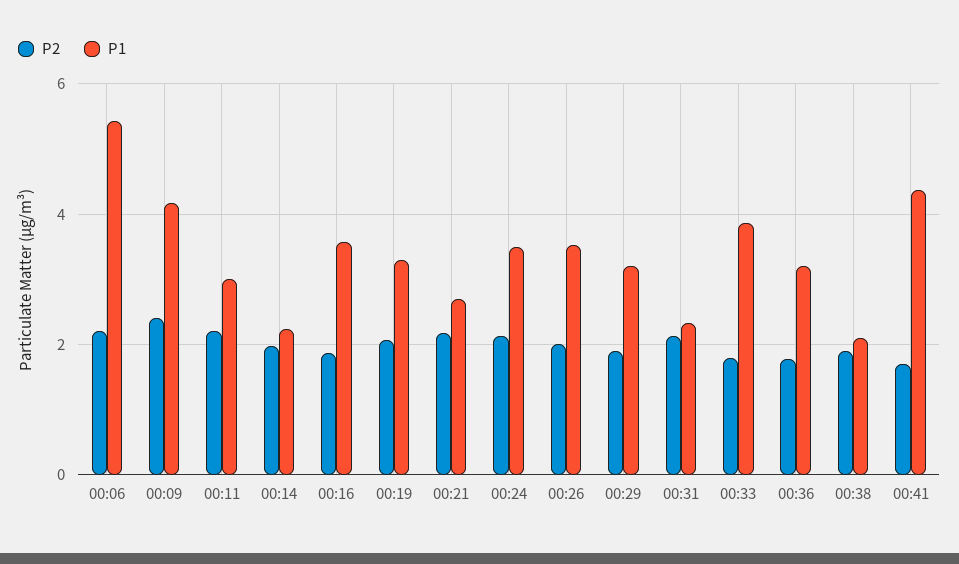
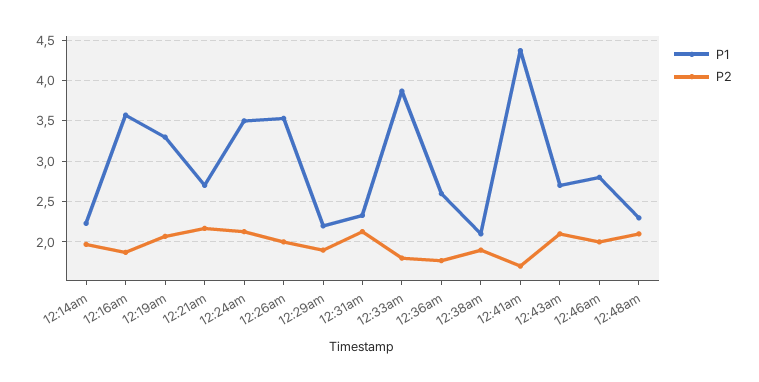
P2, 00:06: 2.2 -> none
P1, 00:06: 5.4 -> none
P2, 00:09: 2.4 -> none
P1, 00:09: 4.2 -> none
P2, 00:11: 2.2 -> none
P1, 00:11: 3 -> none
P1, 00:29: 3.2 -> 2.2
P1, 00:36: 3.2 -> 2.6
P1, 12:43am: none -> 2.7
P2, 12:43am: none -> 2.1
P1, 12:46am: none -> 2.8
P2, 12:46am: none -> 2
P1, 12:48am: none -> 2.3
P2, 12:48am: none -> 2.1

